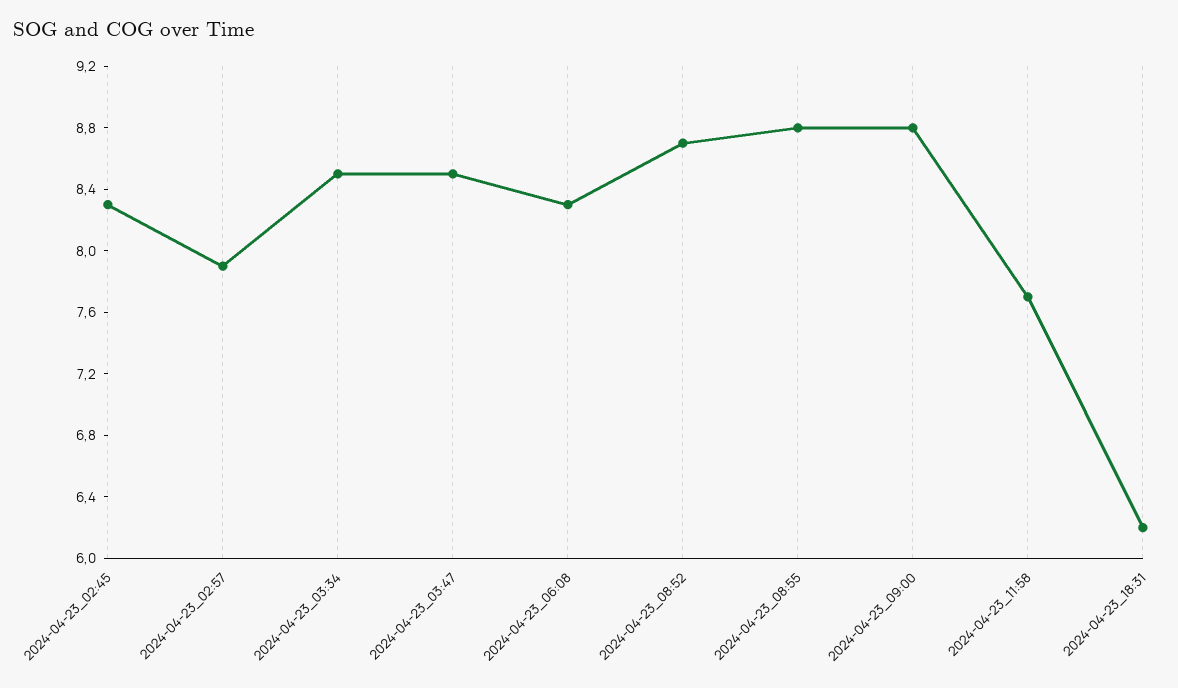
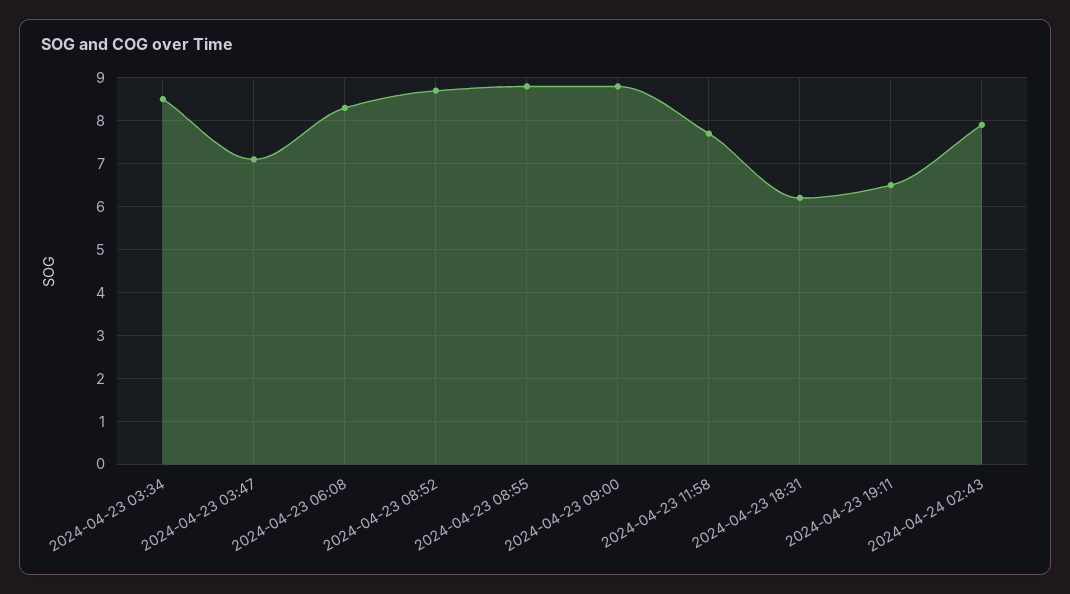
2024-04-23_02:45: 8.3 -> none
2024-04-23_02:57: 7.9 -> none
2024-04-23_03:47: 8.5 -> 7
2024-04-23 19:11: none -> 6.5
2024-04-24 02:43: none -> 8

